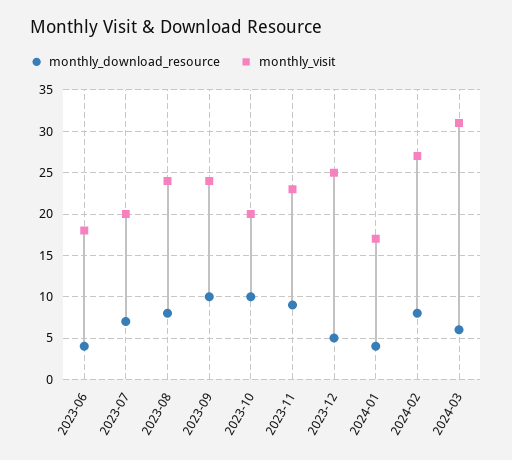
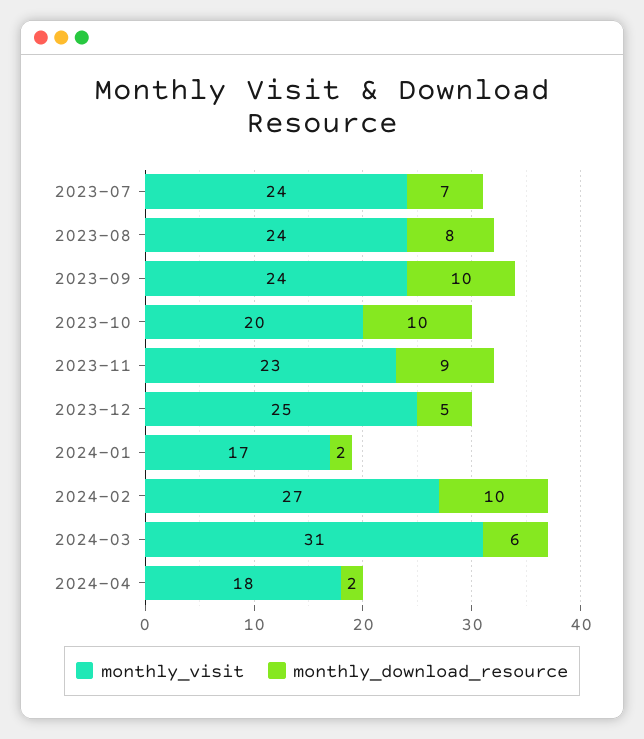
monthly_download_resource, 2023-06: 4 -> none
monthly_visit, 2023-06: 18 -> none
monthly_visit, 2023-07: 20 -> 24
monthly_download_resource, 2024-01: 4 -> 2
monthly_download_resource, 2024-02: 8 -> 10
monthly_visit, 2024-04: none -> 18
monthly_download_resource, 2024-04: none -> 2

